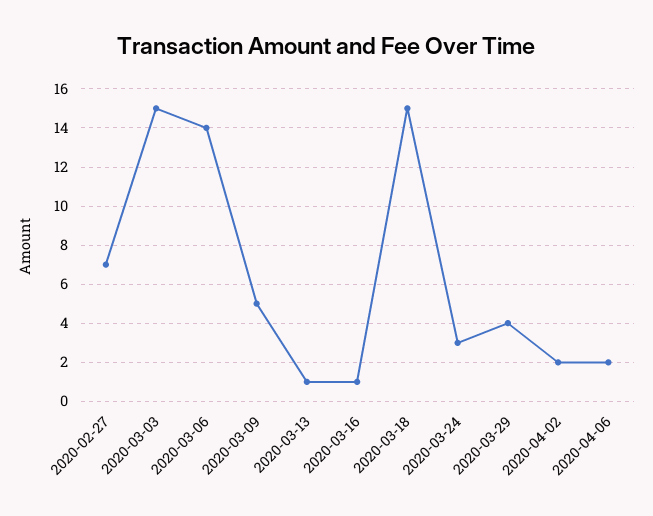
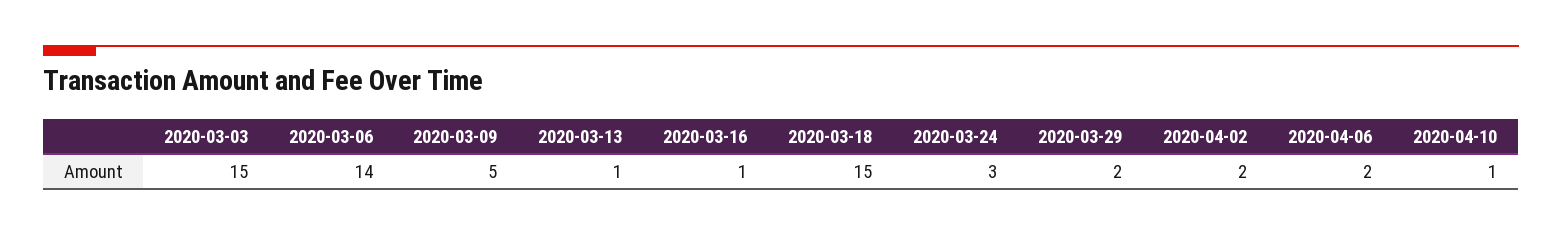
2020-02-27: 7 -> none
2020-03-29: 4 -> 2
2020-04-10: none -> 1

